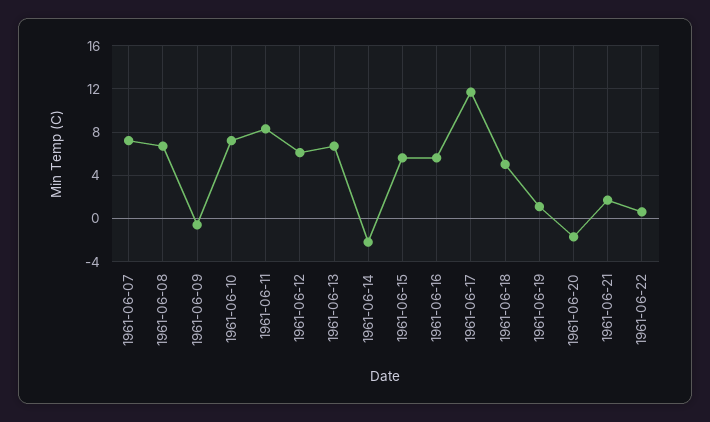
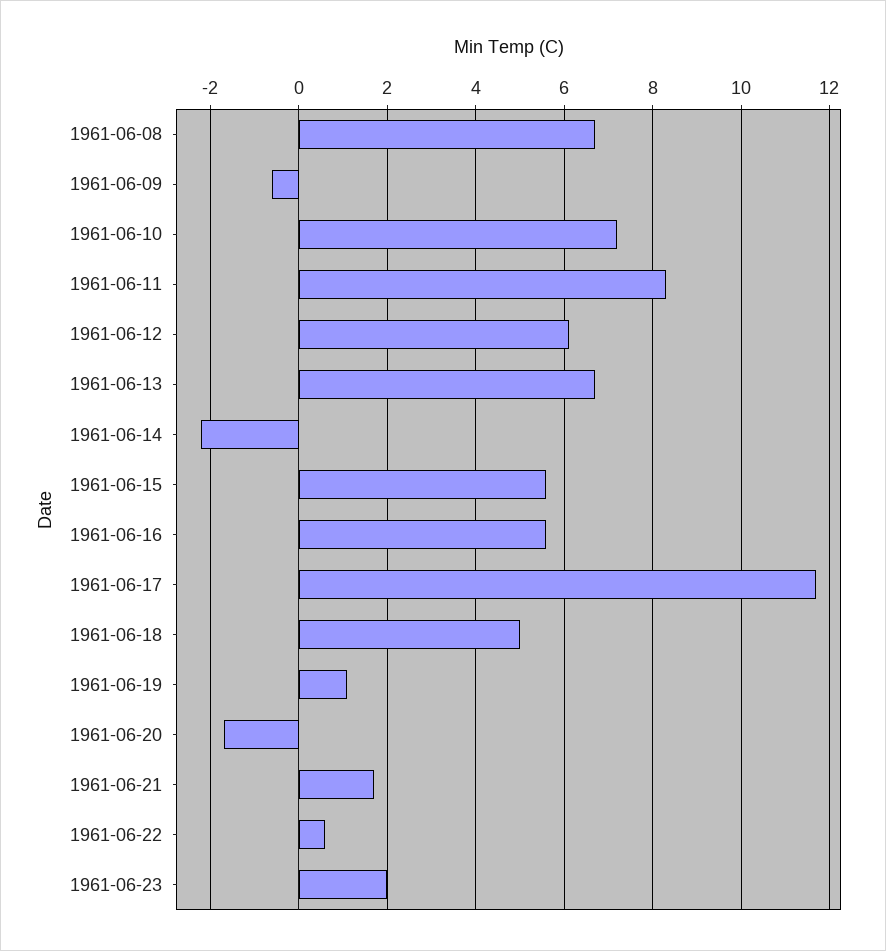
1961-06-07: 7 -> none
1961-06-23: none -> 2

